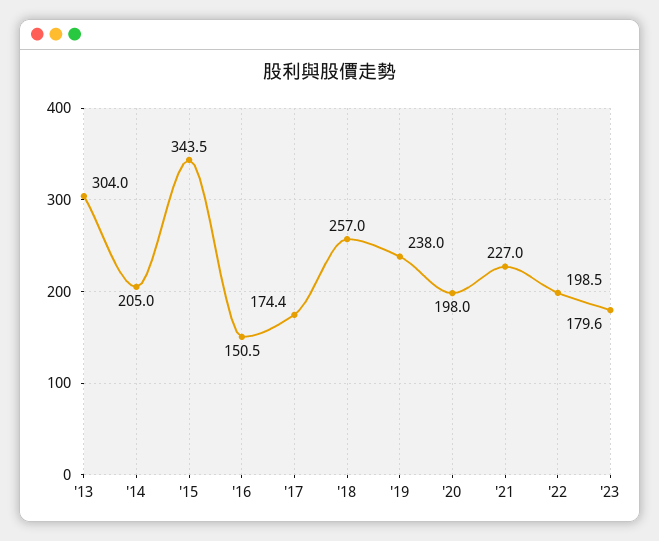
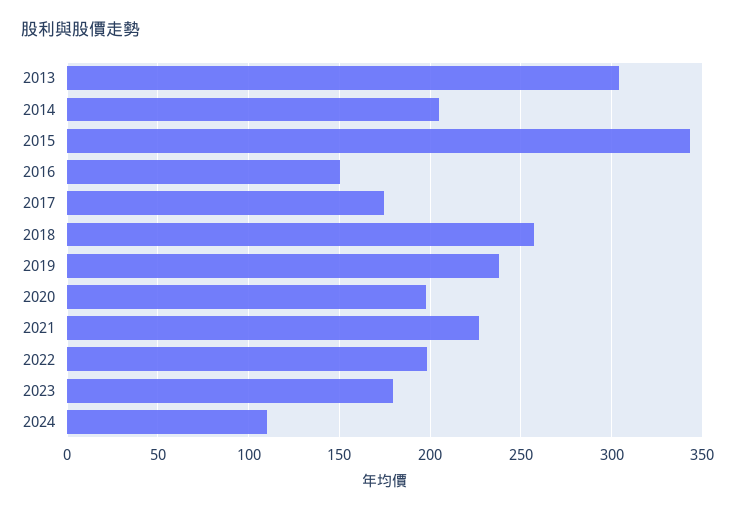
2024: none -> 110

